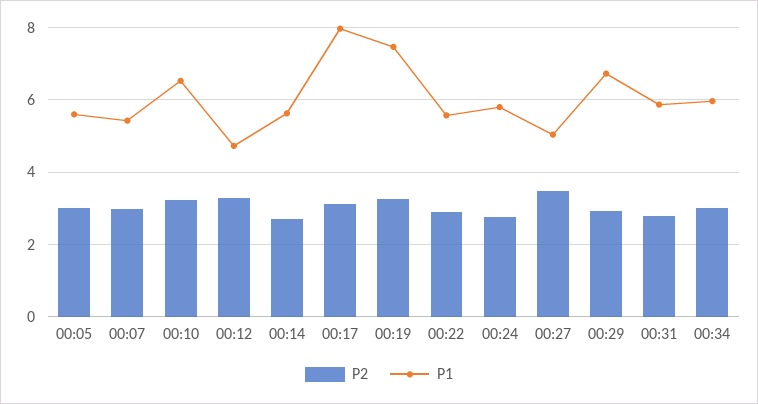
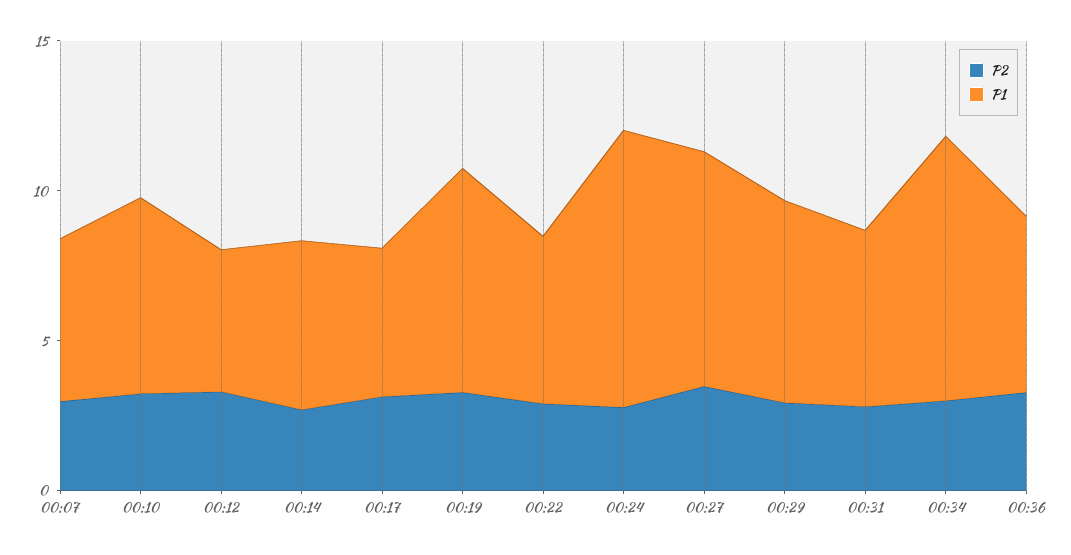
P2, 00:05: 3 -> none
P1, 00:05: 5.6 -> none
P1, 00:17: 8 -> 5
P1, 00:24: 5.8 -> 9
P1, 00:27: 5 -> 8
P1, 00:34: 6 -> 9
P2, 00:36: none -> 3
P1, 00:36: none -> 6

